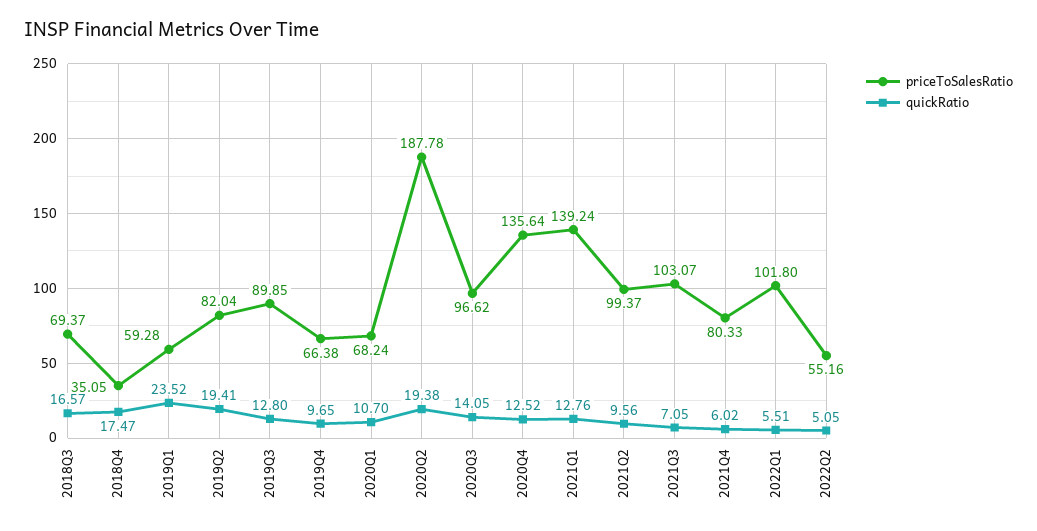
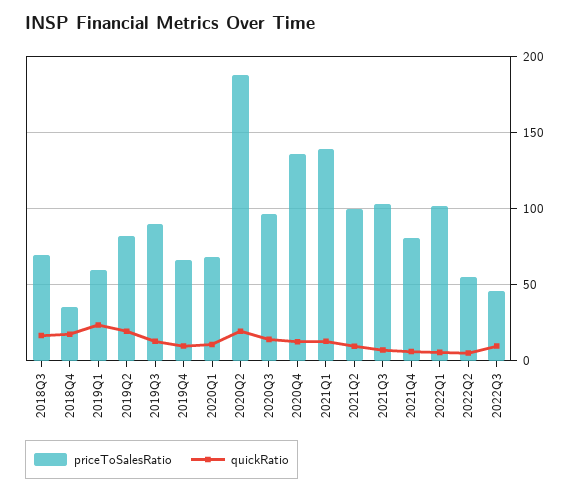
priceToSalesRatio, 2022Q3: none -> 45
quickRatio, 2022Q3: none -> 10

